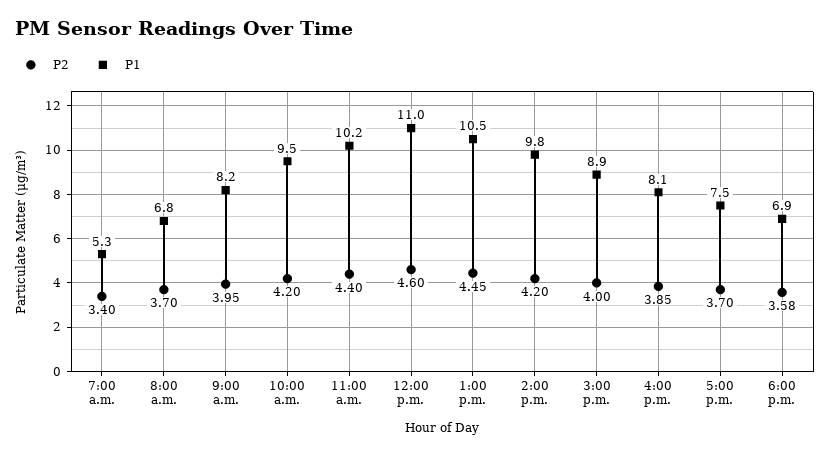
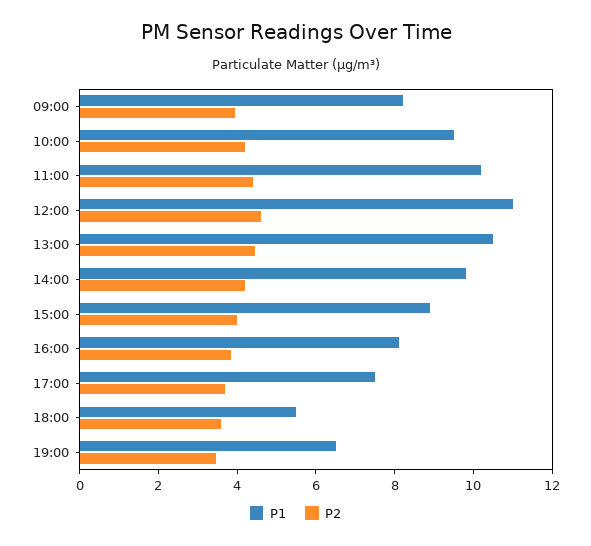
P2, 7:00 a.m.: 3.4 -> none
P1, 7:00 a.m.: 5.3 -> none
P2, 8:00 a.m.: 3.7 -> none
P1, 8:00 a.m.: 6.8 -> none
P1, 6:00 p.m.: 6.9 -> 5.5
P1, 19:00: none -> 6.5
P2, 19:00: none -> 3.5

